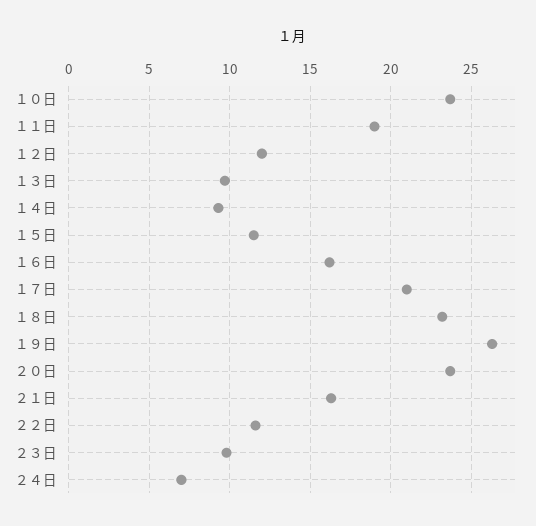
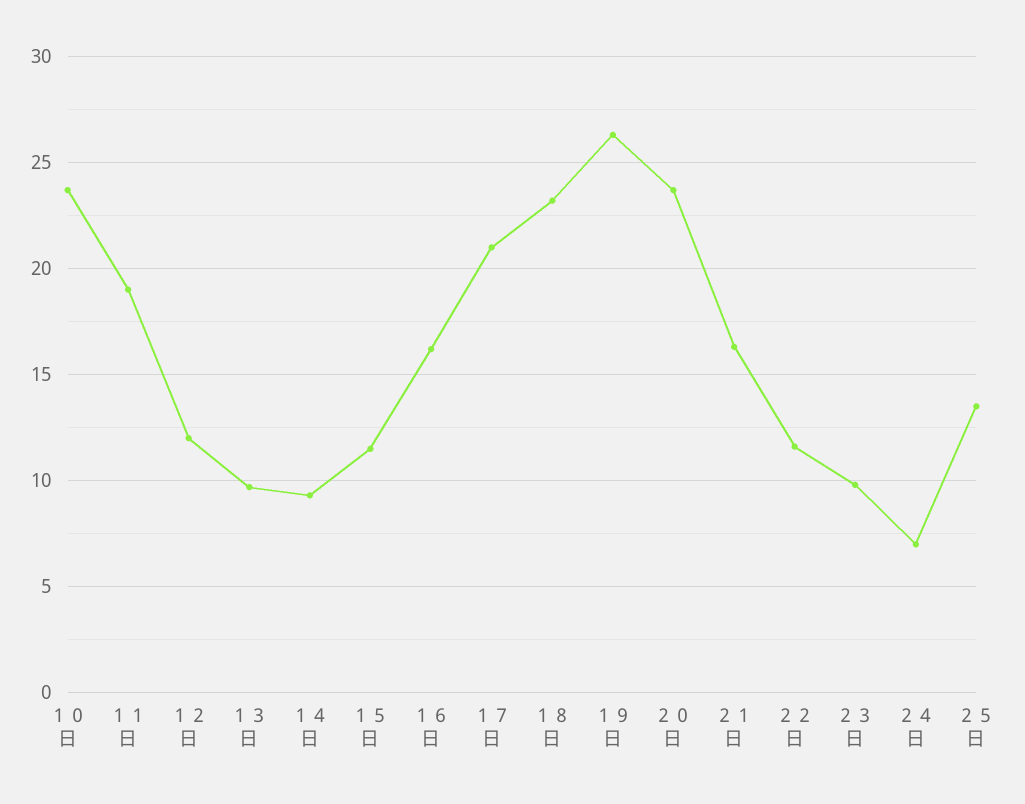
２５日: none -> 13.5

